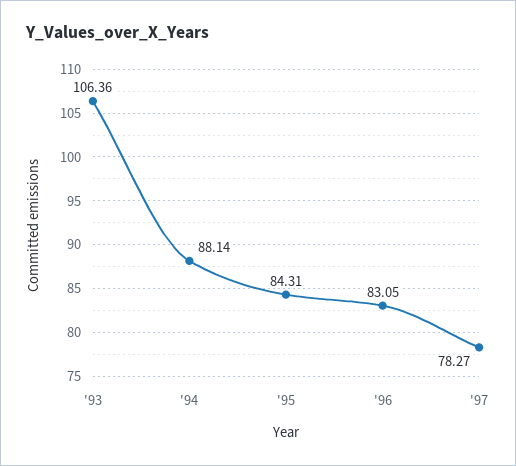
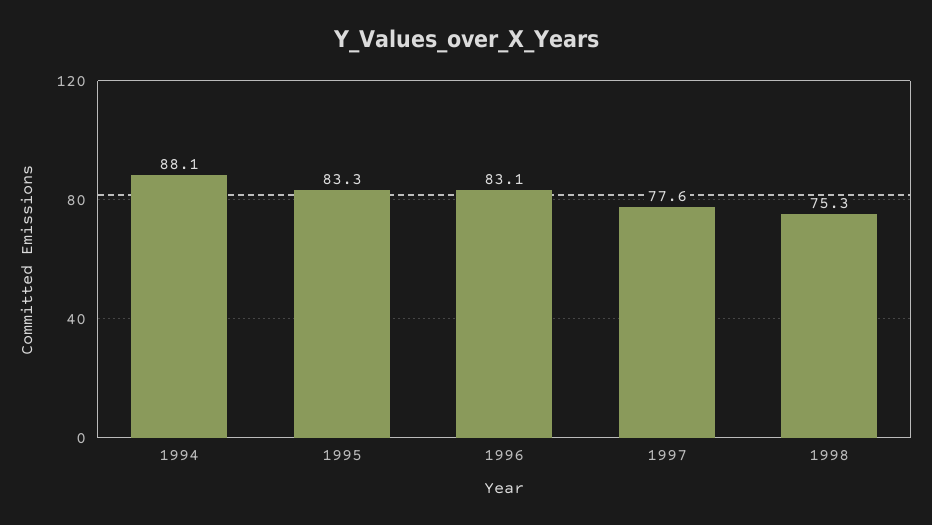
'93: 106.36 -> none
'95: 84.31 -> 83.3
'97: 78.27 -> 77.6
1998: none -> 75.3

